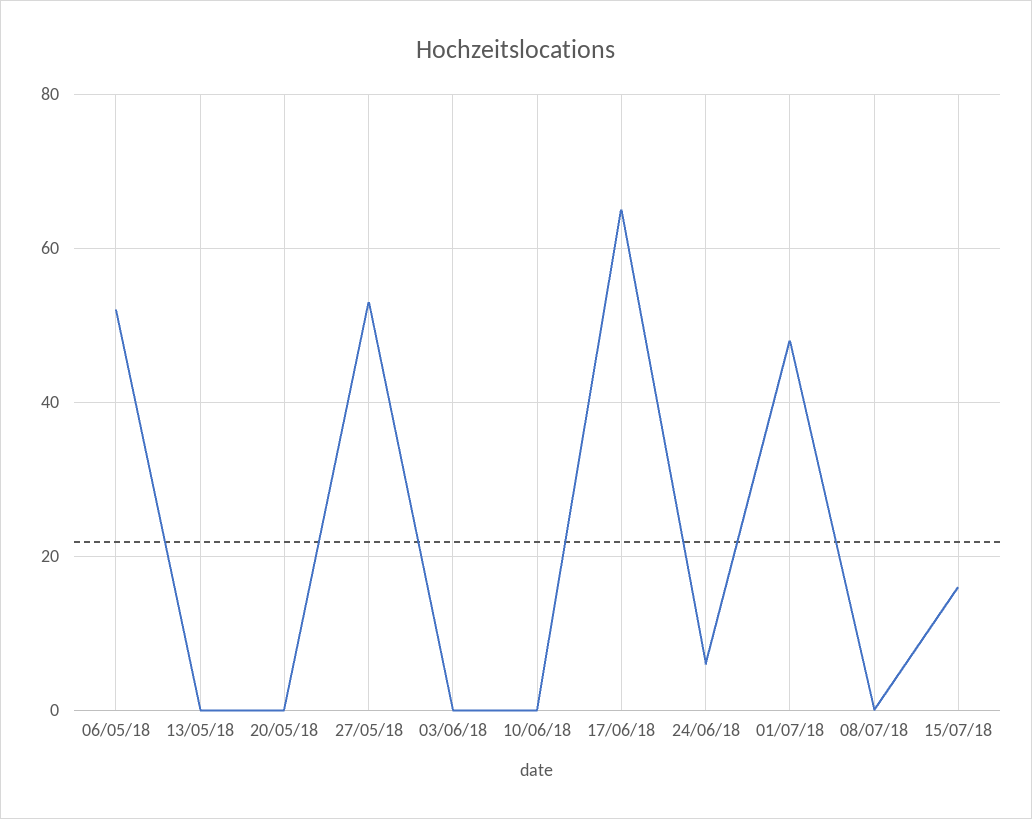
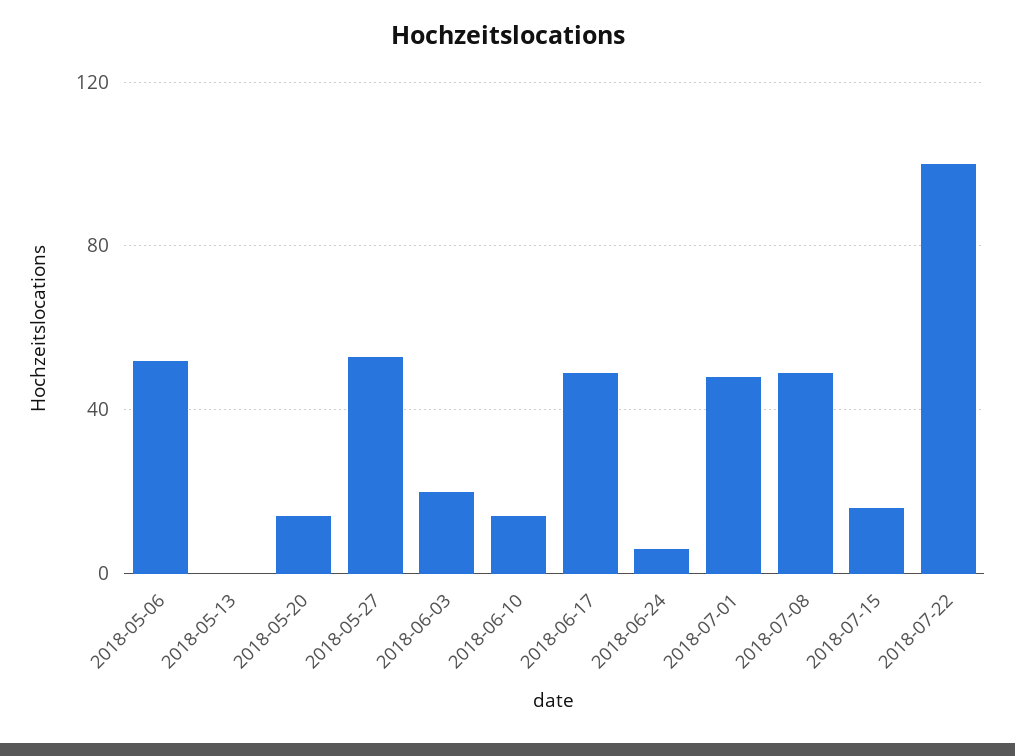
20/05/18: 0 -> 15
03/06/18: 0 -> 20
10/06/18: 0 -> 15
17/06/18: 65 -> 50
08/07/18: 0 -> 50
2018-07-22: none -> 100

